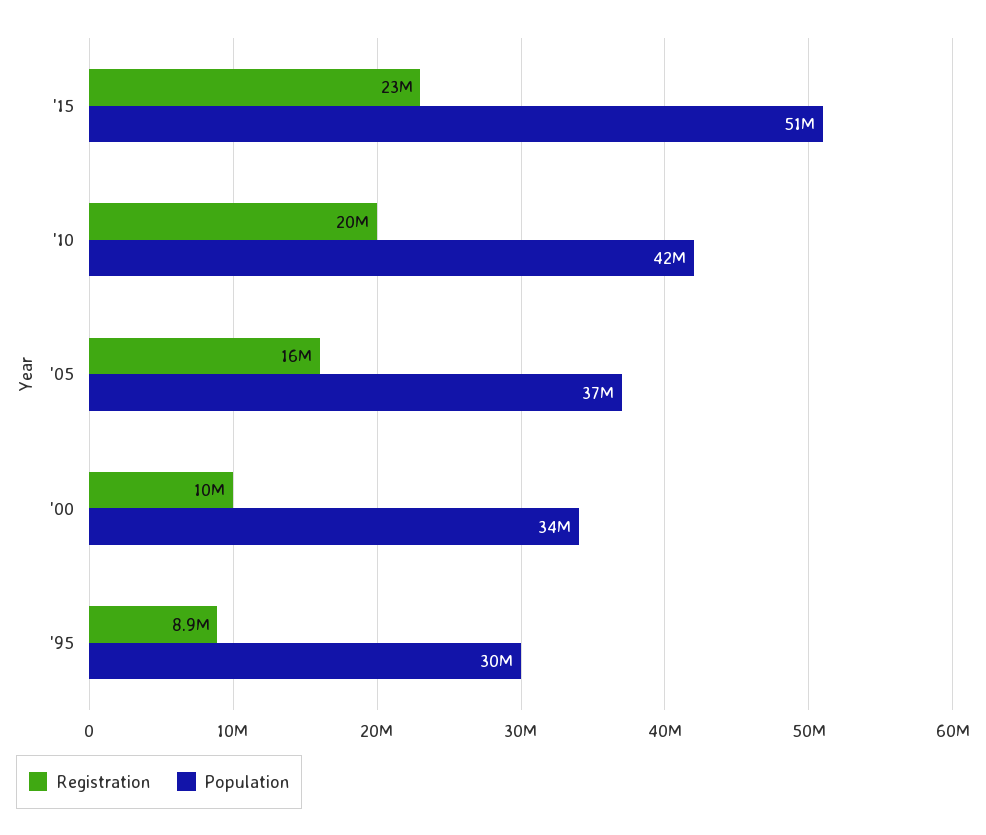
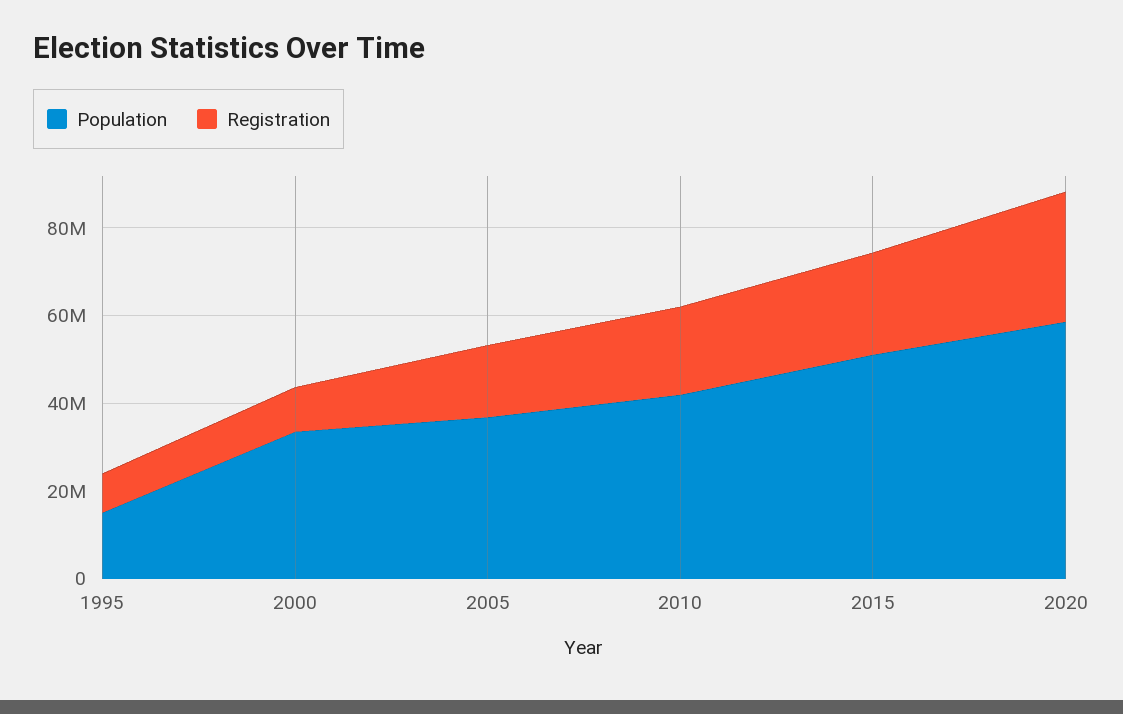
Population, '95: 30000000 -> 15000000
Population, 2020: none -> 60000000
Registration, 2020: none -> 30000000

